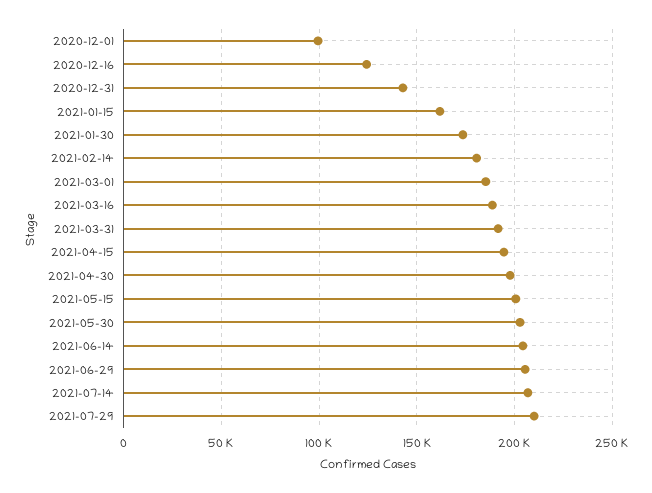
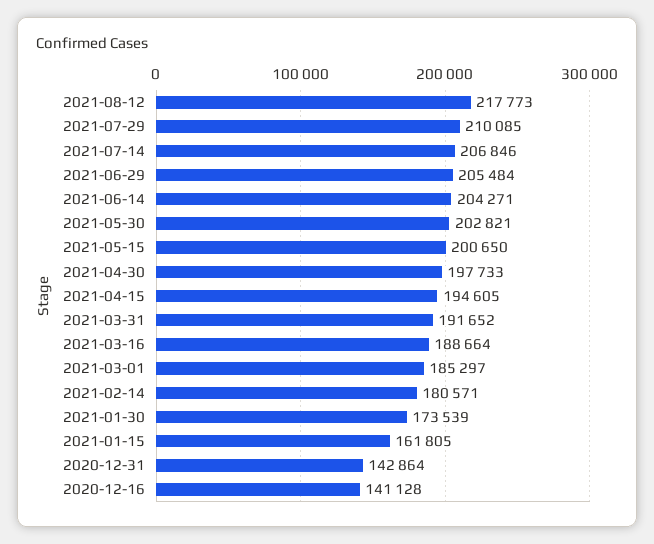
2020-12-01: 100000 -> none
2020-12-16: 125000 -> 141128
2021-08-12: none -> 217773

